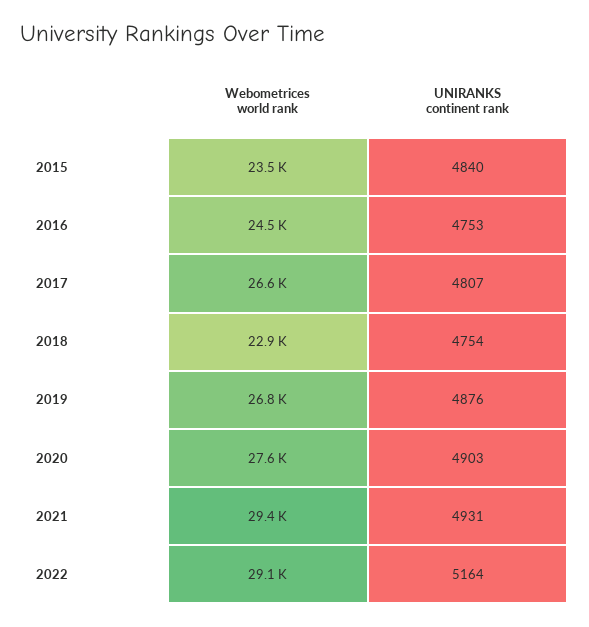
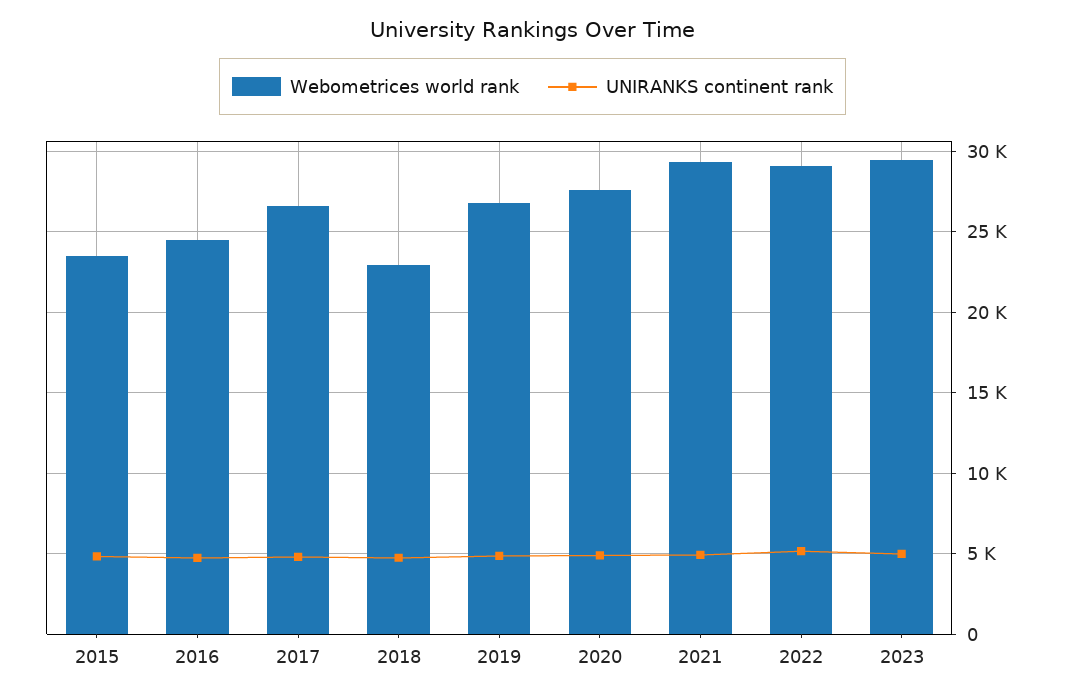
Webometrices world rank, 2023: none -> 29500
UNIRANKS continent rank, 2023: none -> 5000

